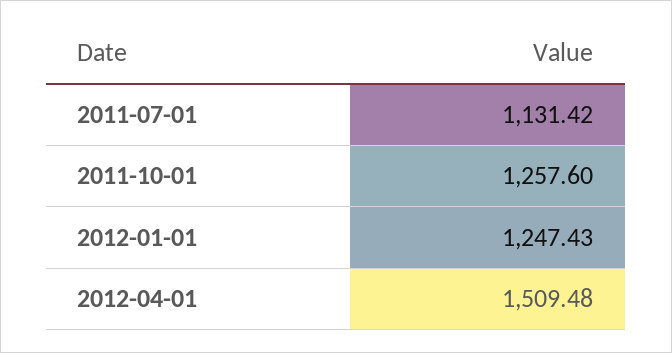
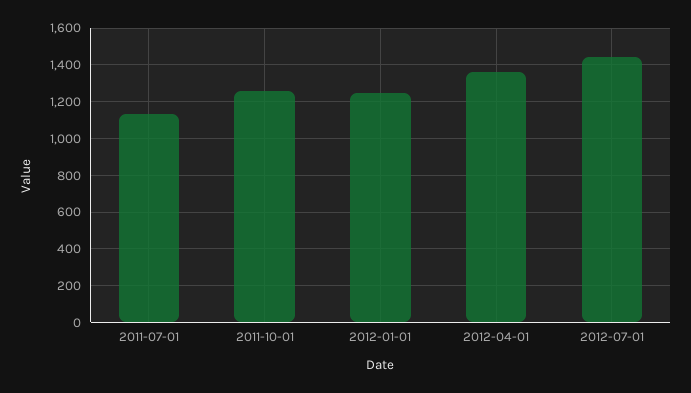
2012-04-01: 1509.48 -> 1350
2012-07-01: none -> 1450

